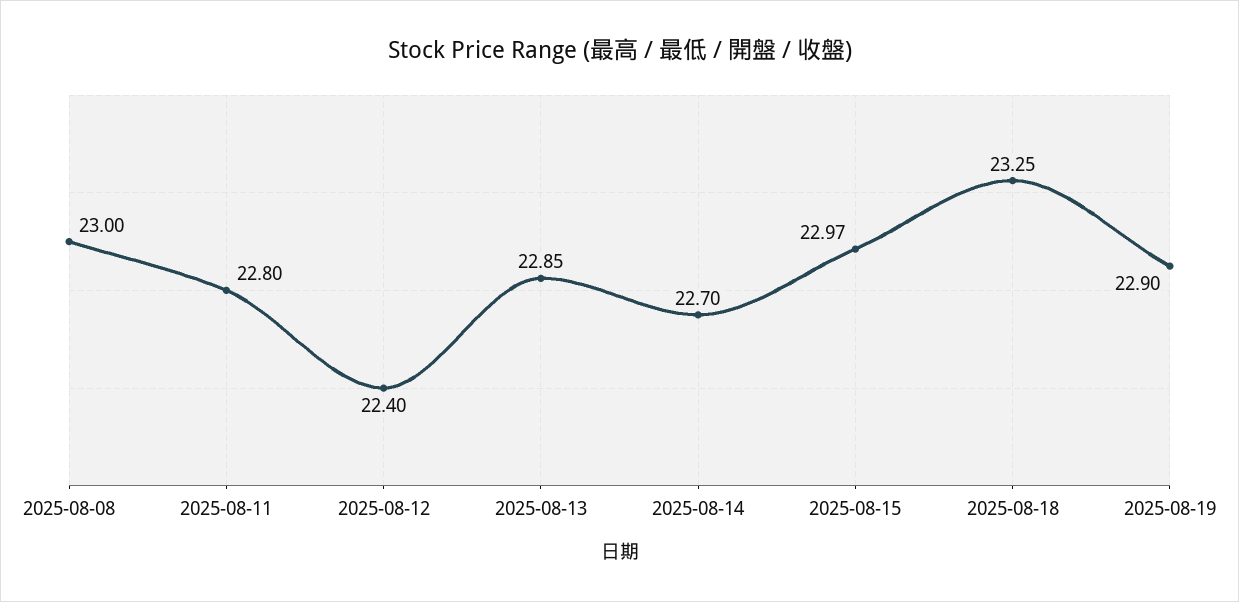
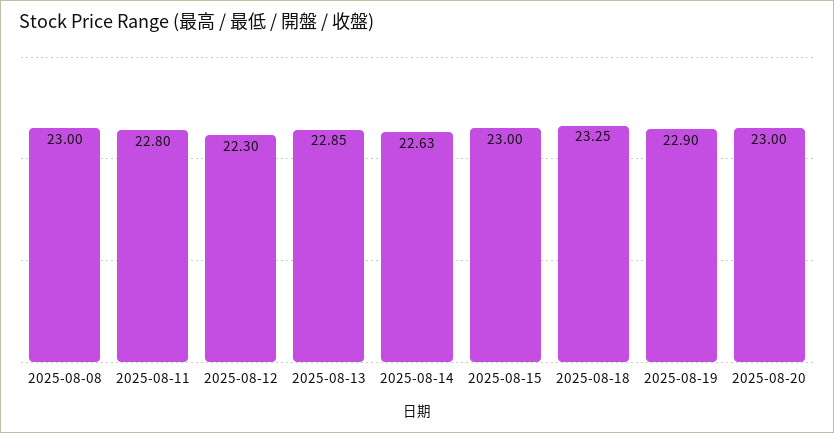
2025-08-12: 22.4 -> 22.3
2025-08-14: 22.7 -> 22.63
2025-08-15: 22.97 -> 23
2025-08-20: none -> 23

